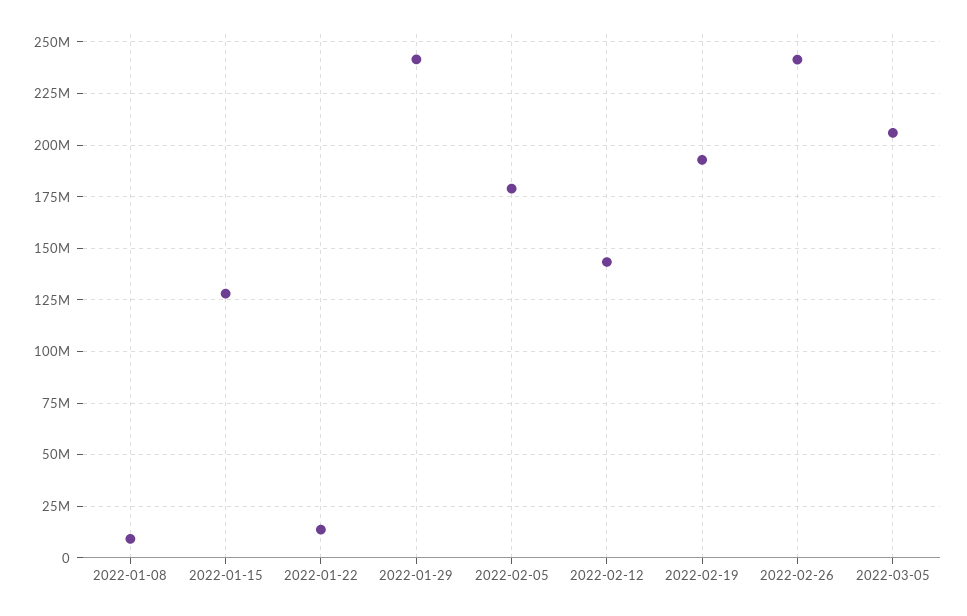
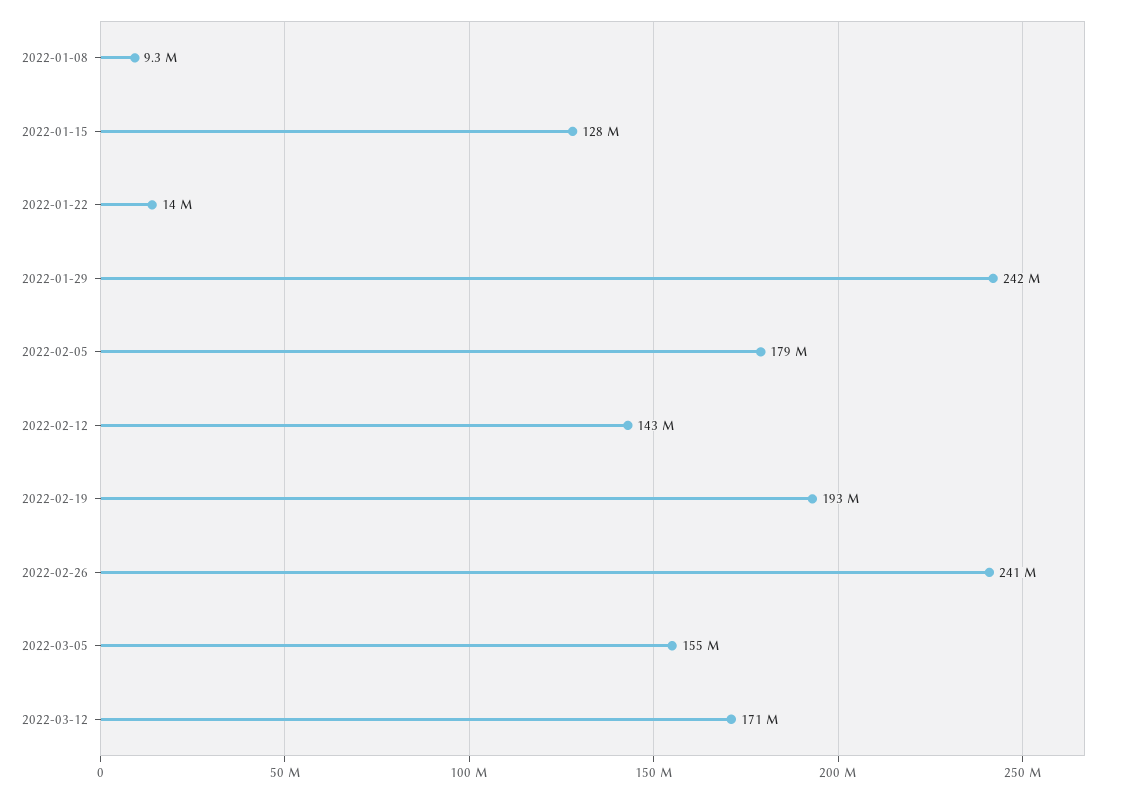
2022-03-05: 205000000 -> 155000000
2022-03-12: none -> 171000000

